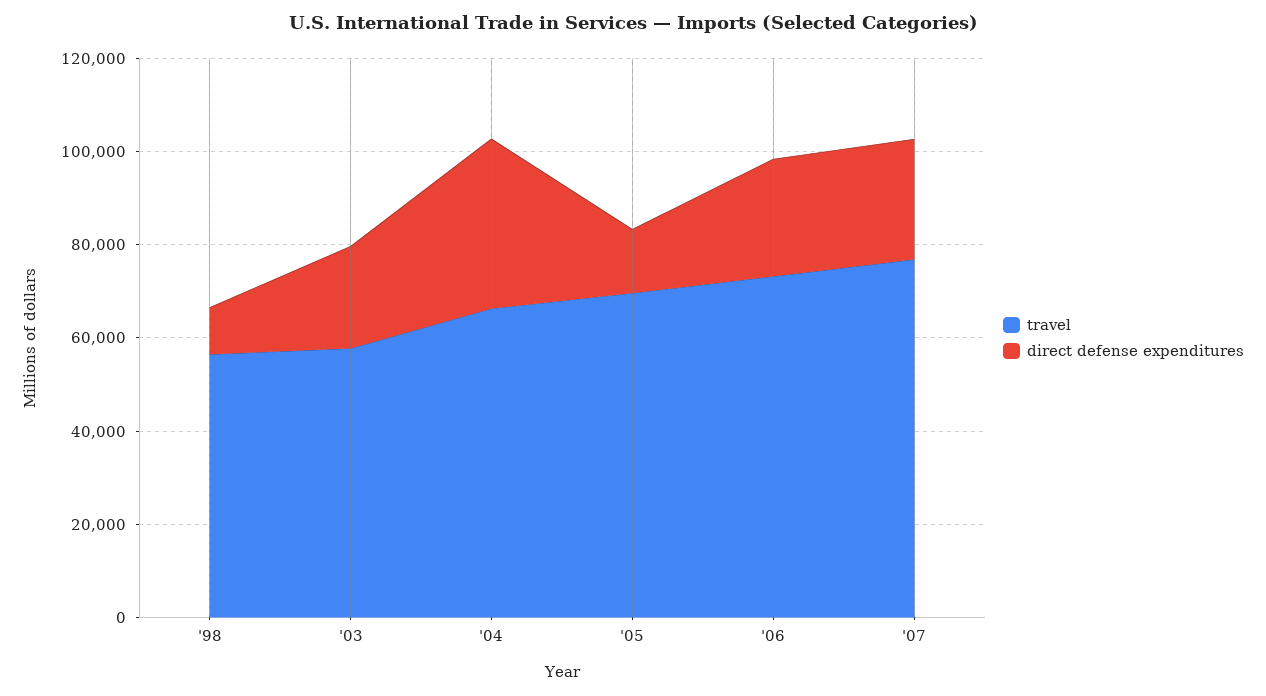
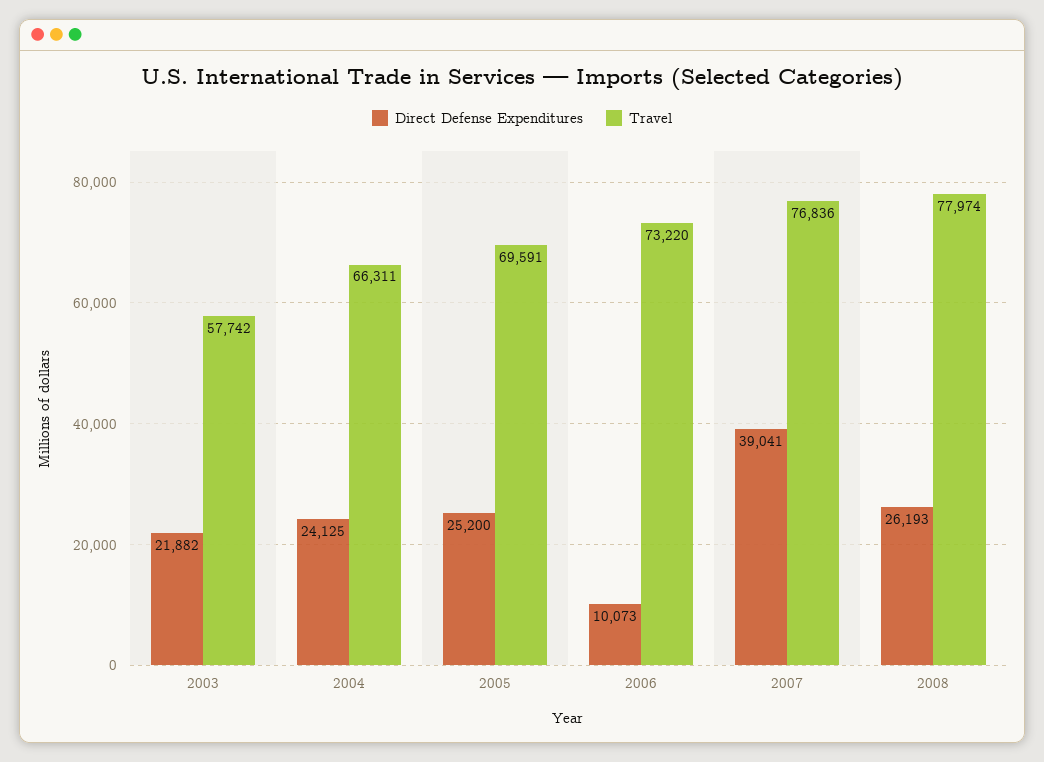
travel, '98: 55000 -> none
direct defense expenditures, '98: 10000 -> none
direct defense expenditures, '04: 35000 -> 24125
direct defense expenditures, '05: 15000 -> 25200
direct defense expenditures, '06: 25000 -> 10073
direct defense expenditures, '07: 25000 -> 39041
direct defense expenditures, 2008: none -> 26193
travel, 2008: none -> 77974

